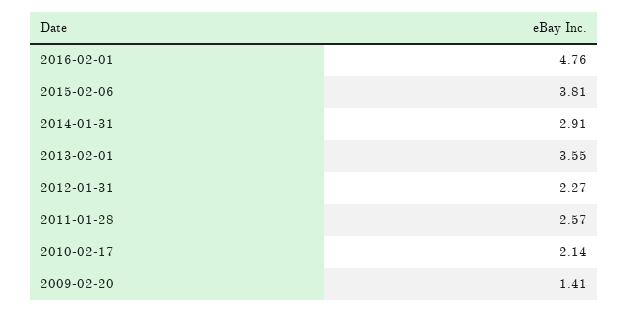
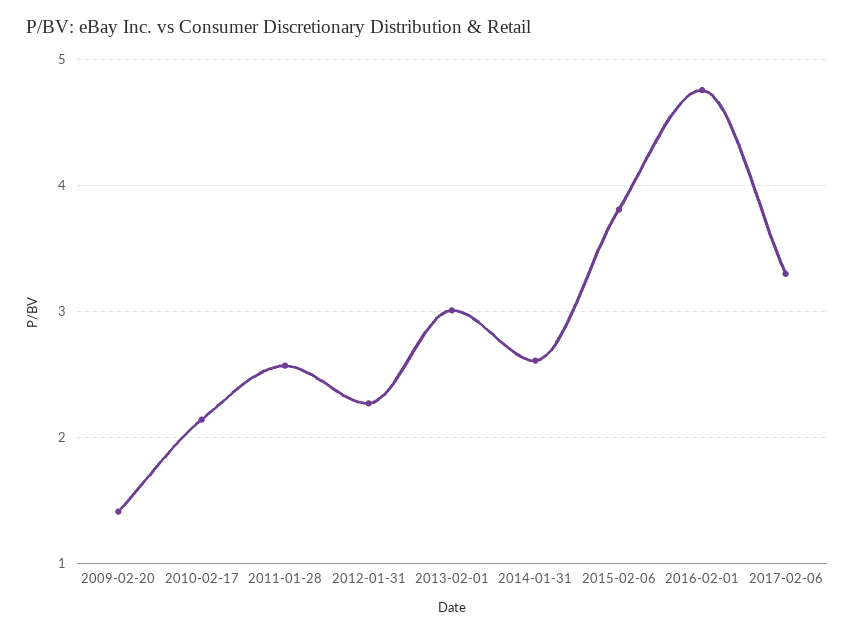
2014-01-31: 2.91 -> 2.6
2013-02-01: 3.55 -> 3
2017-02-06: none -> 3.3

